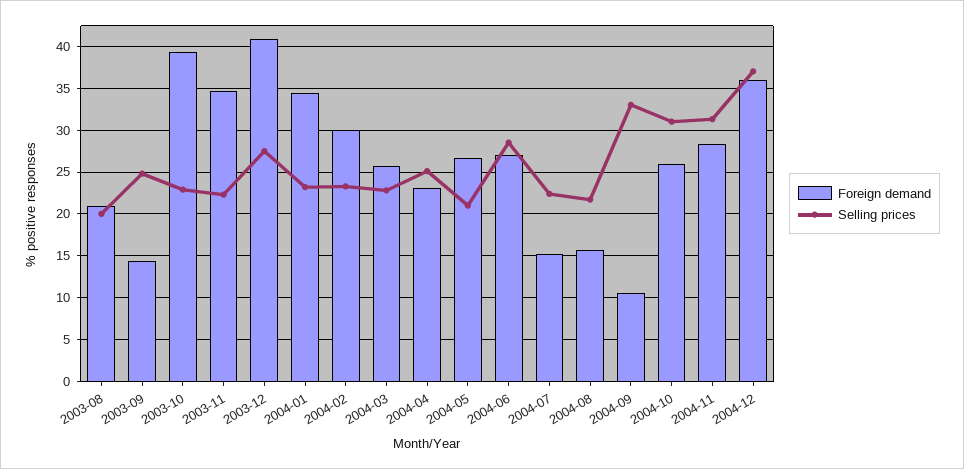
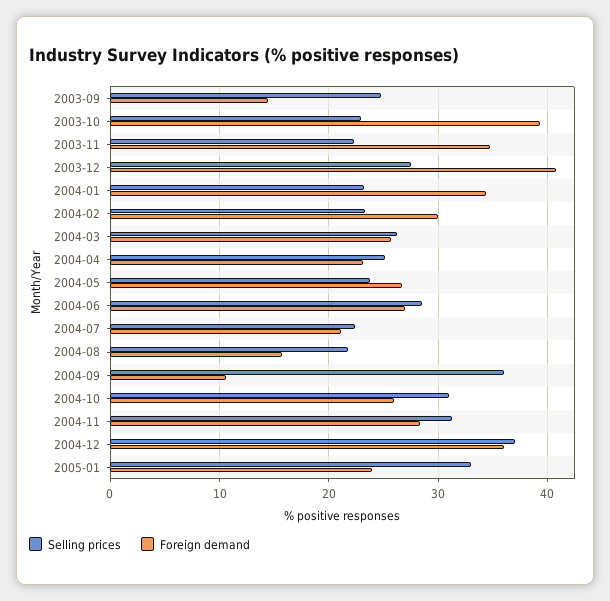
Foreign demand, 2003-08: 21 -> none
Selling prices, 2003-08: 20 -> none
Selling prices, 2004-03: 23 -> 26
Selling prices, 2004-05: 21 -> 24
Foreign demand, 2004-07: 15 -> 21
Selling prices, 2004-09: 33 -> 36
Selling prices, 2005-01: none -> 33
Foreign demand, 2005-01: none -> 24

